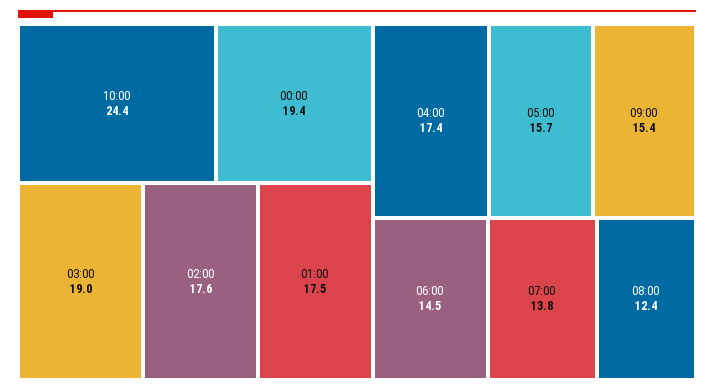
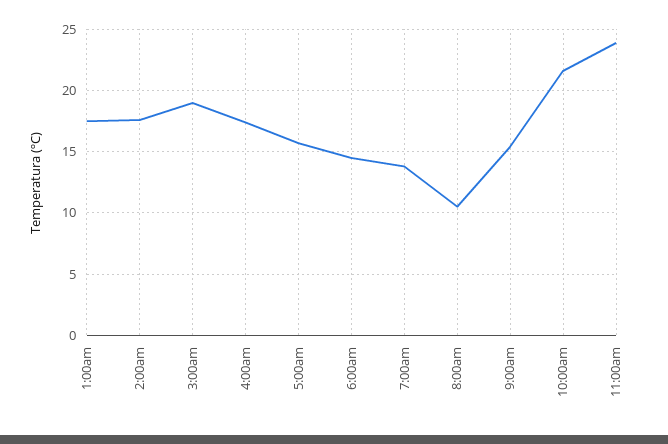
10:00: 24.4 -> 21.5
00:00: 19.4 -> none
08:00: 12.4 -> 10.5
11:00am: none -> 24

